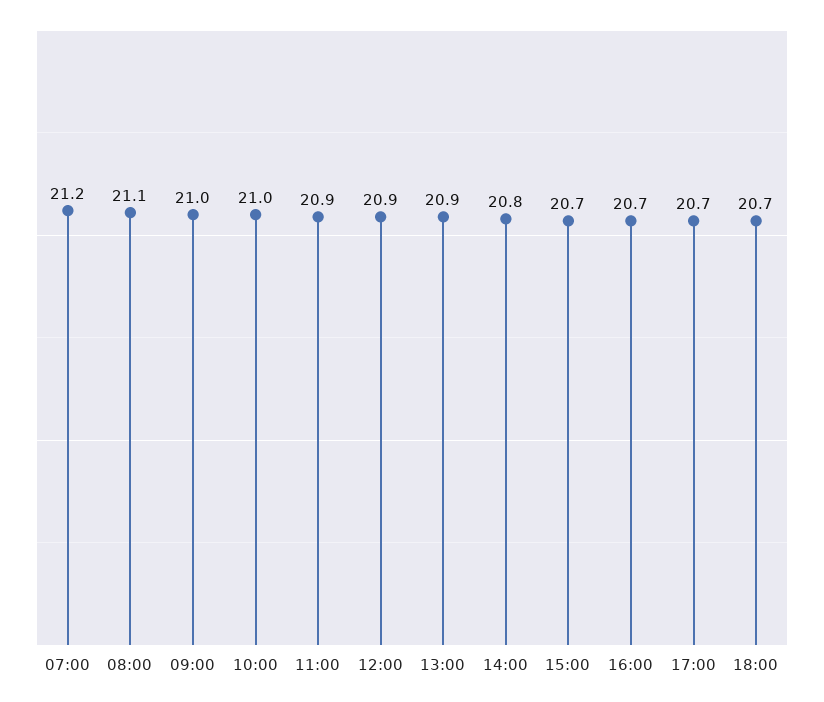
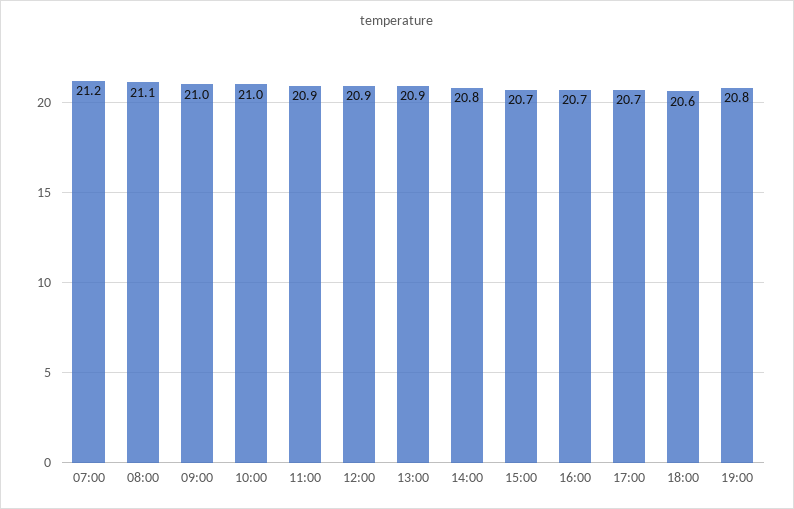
18:00: 20.7 -> 20.6
19:00: none -> 20.8

